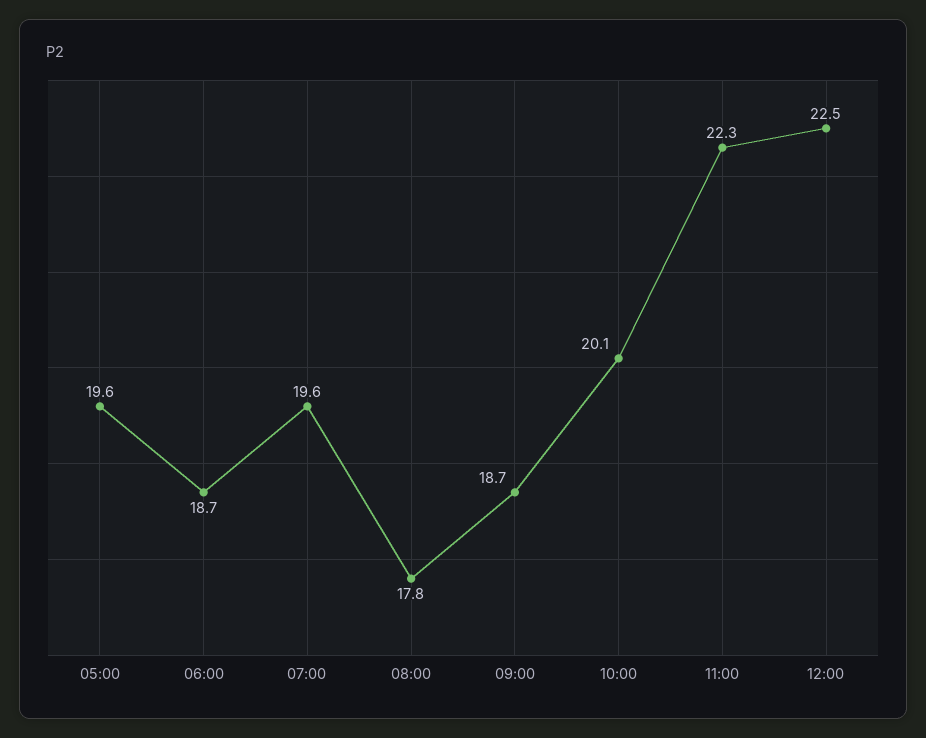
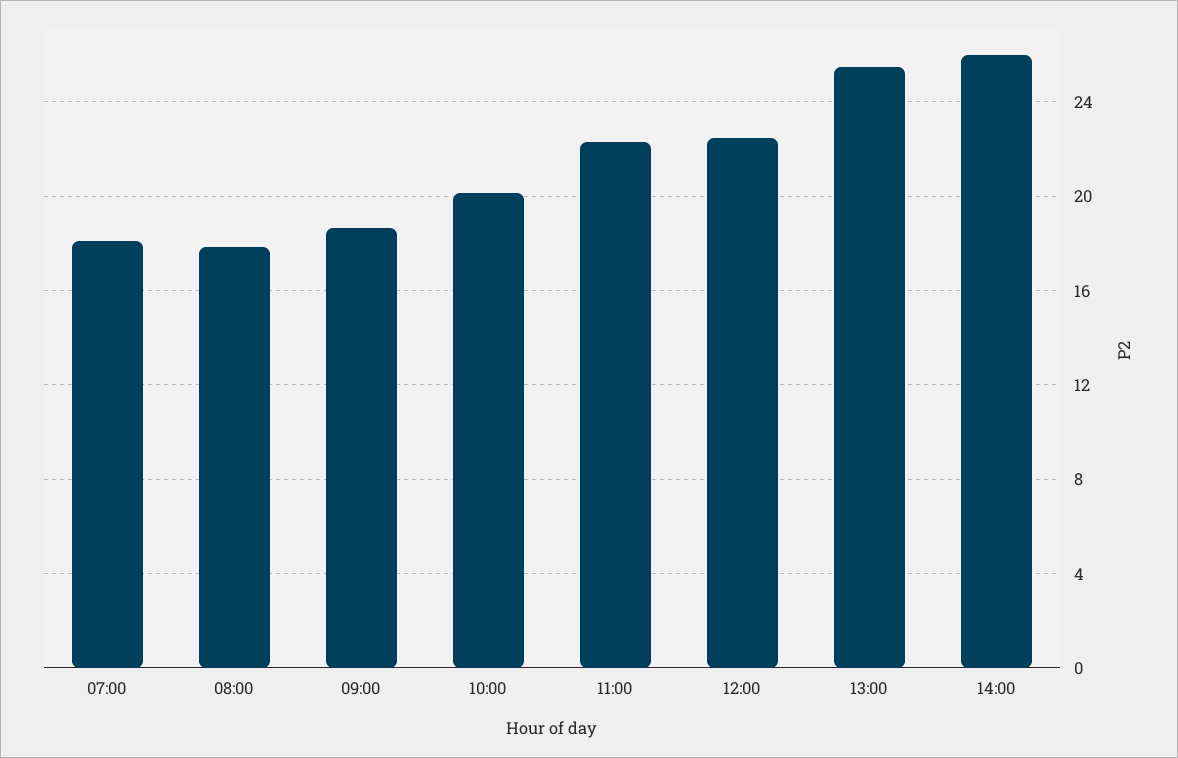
05:00: 19.6 -> none
06:00: 18.7 -> none
07:00: 19.6 -> 18
13:00: none -> 25.5
14:00: none -> 26

